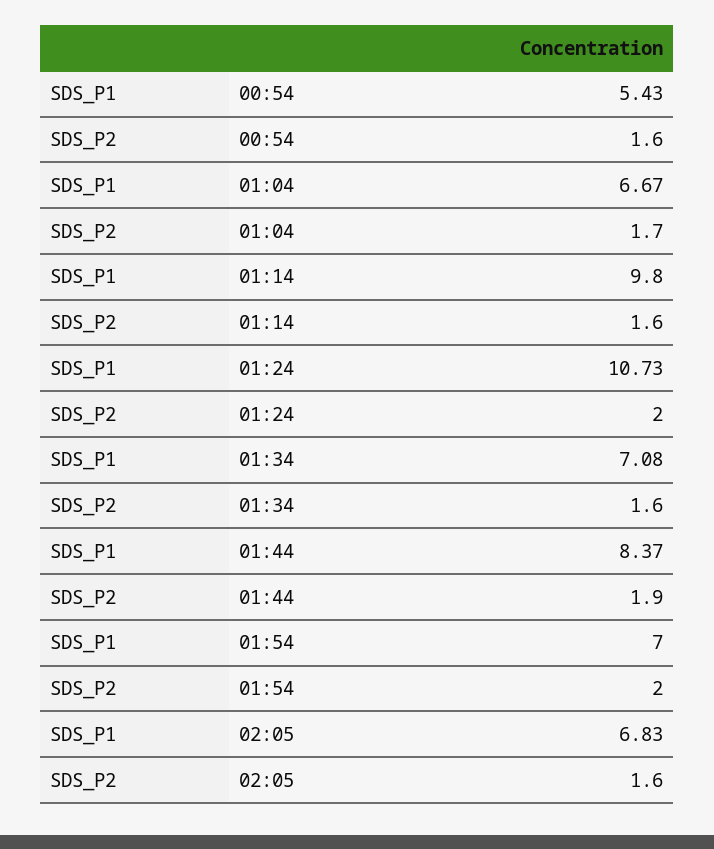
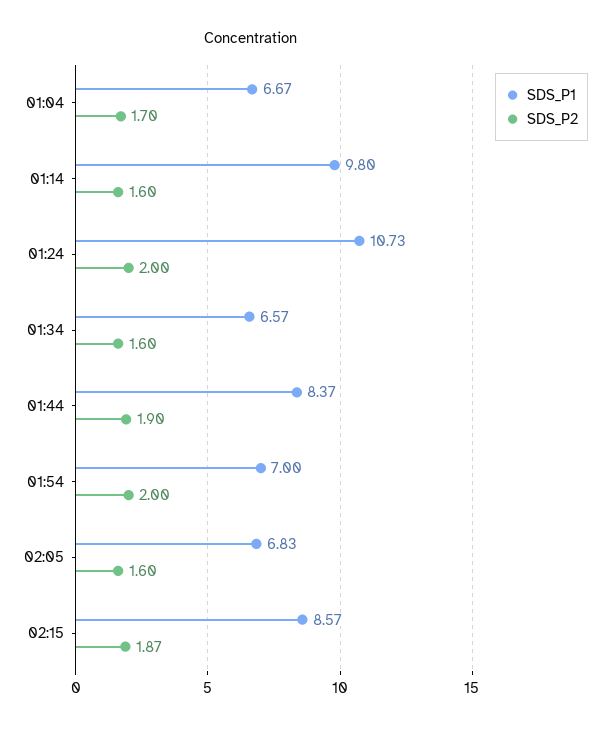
SDS_P1, 00:54: 5.43 -> none
SDS_P2, 00:54: 1.6 -> none
SDS_P1, 01:34: 7.08 -> 6.57
SDS_P1, 02:15: none -> 8.57
SDS_P2, 02:15: none -> 1.87

